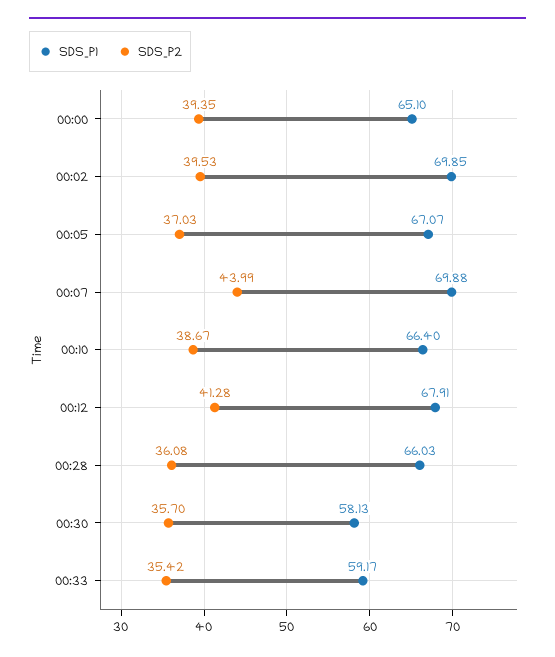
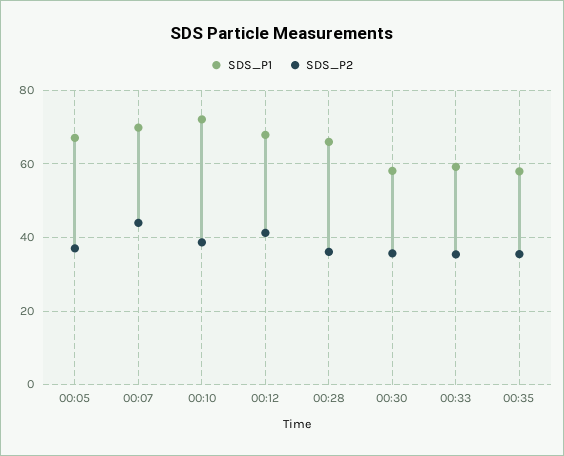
SDS_P1, 00:00: 65.1 -> none
SDS_P2, 00:00: 39.35 -> none
SDS_P1, 00:02: 69.85 -> none
SDS_P2, 00:02: 39.53 -> none
SDS_P1, 00:10: 66.4 -> 72
SDS_P1, 00:35: none -> 58
SDS_P2, 00:35: none -> 36

